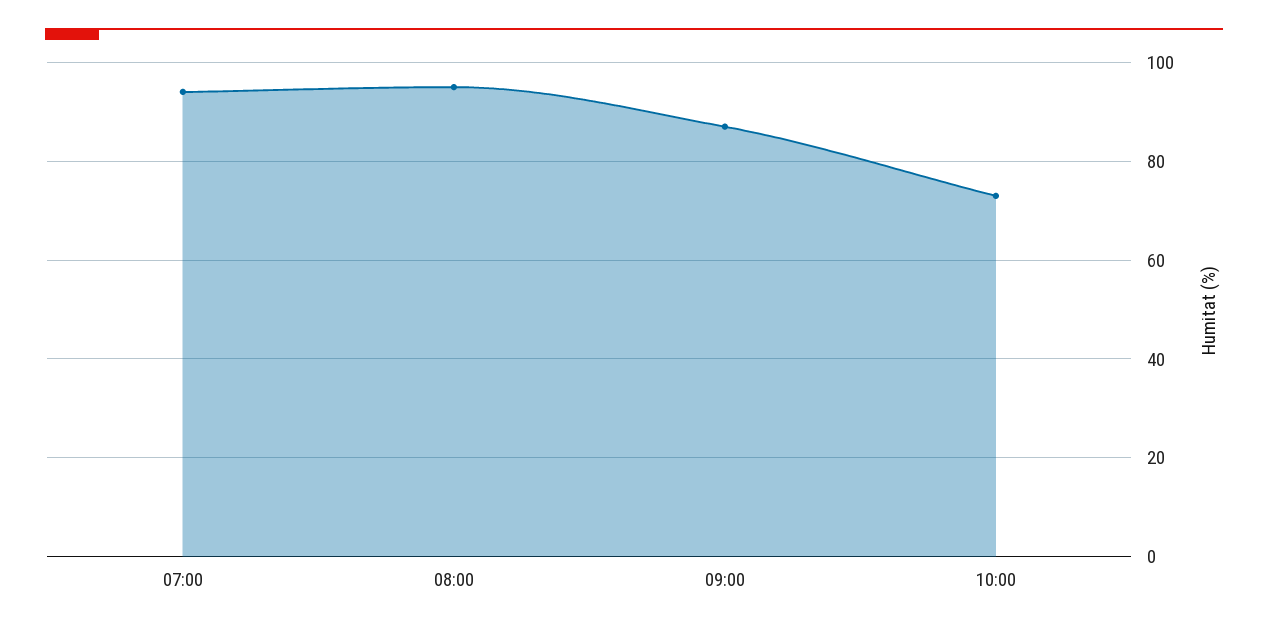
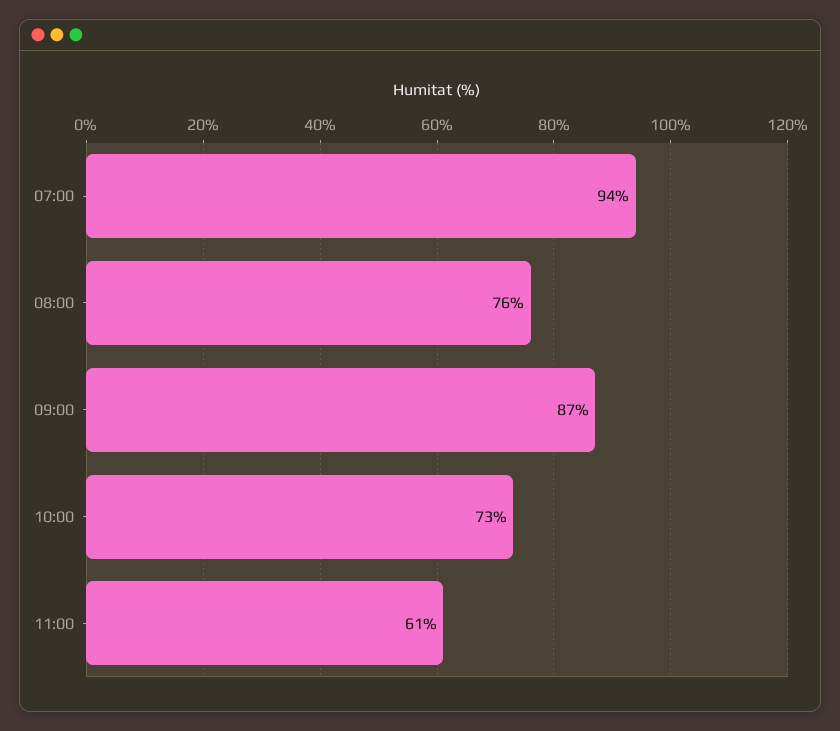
08:00: 95 -> 76
11:00: none -> 61

